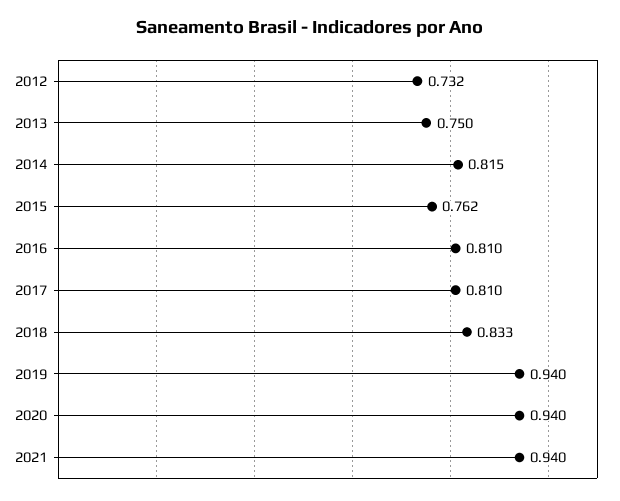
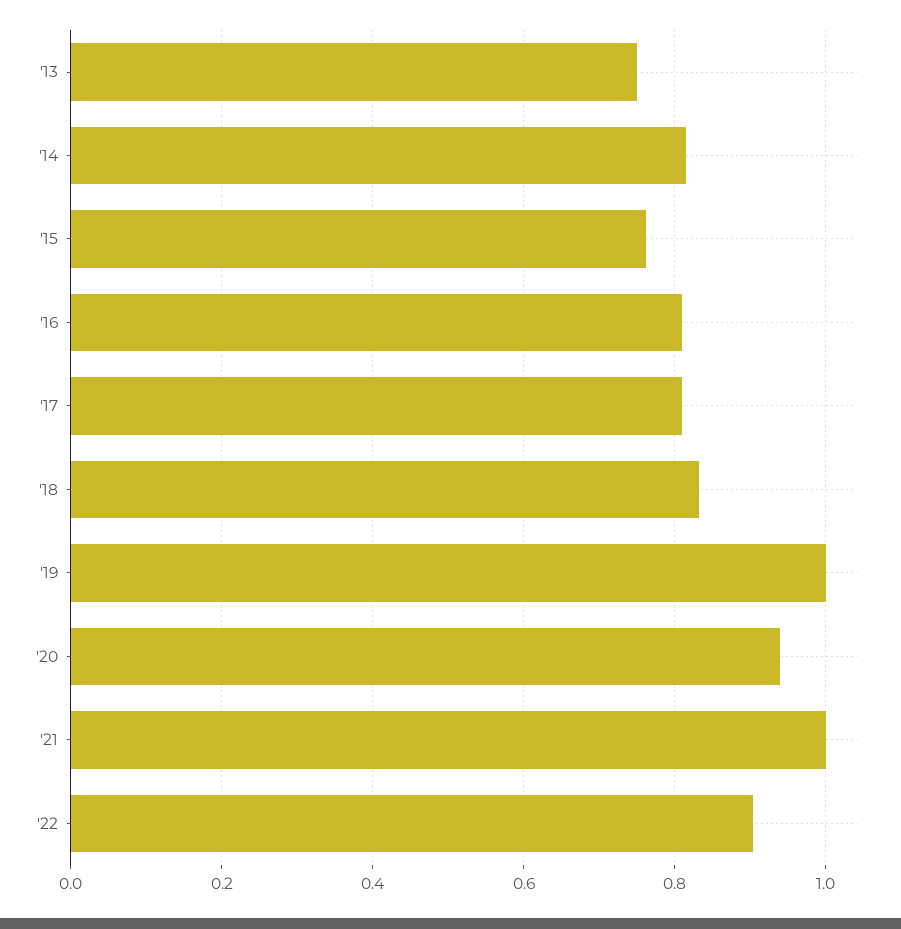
2012: 0.732 -> none
2019: 0.94 -> 1
2021: 0.94 -> 1
'22: none -> 0.9

